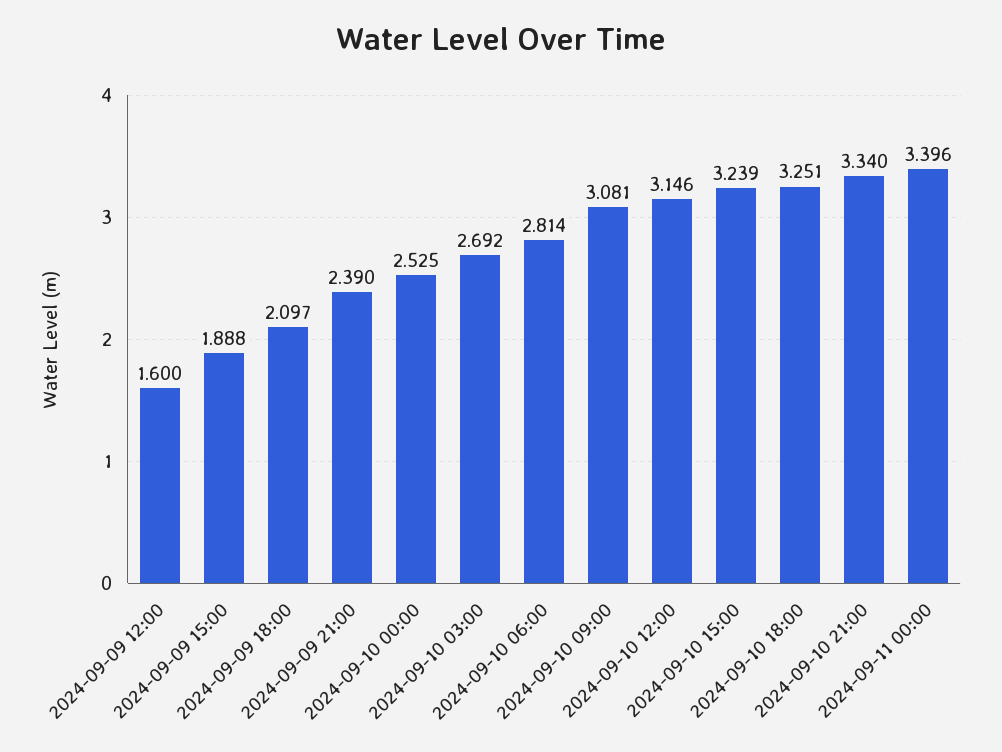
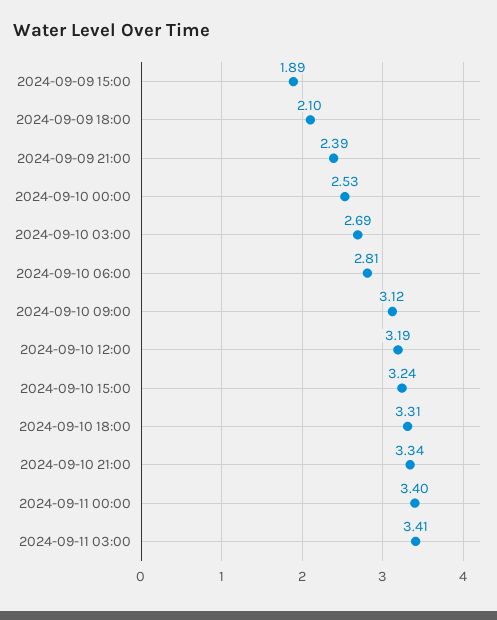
2024-09-09 12:00: 1.6 -> none
2024-09-10 09:00: 3.081 -> 3.12
2024-09-10 12:00: 3.146 -> 3.19
2024-09-10 18:00: 3.251 -> 3.31
2024-09-11 03:00: none -> 3.41

